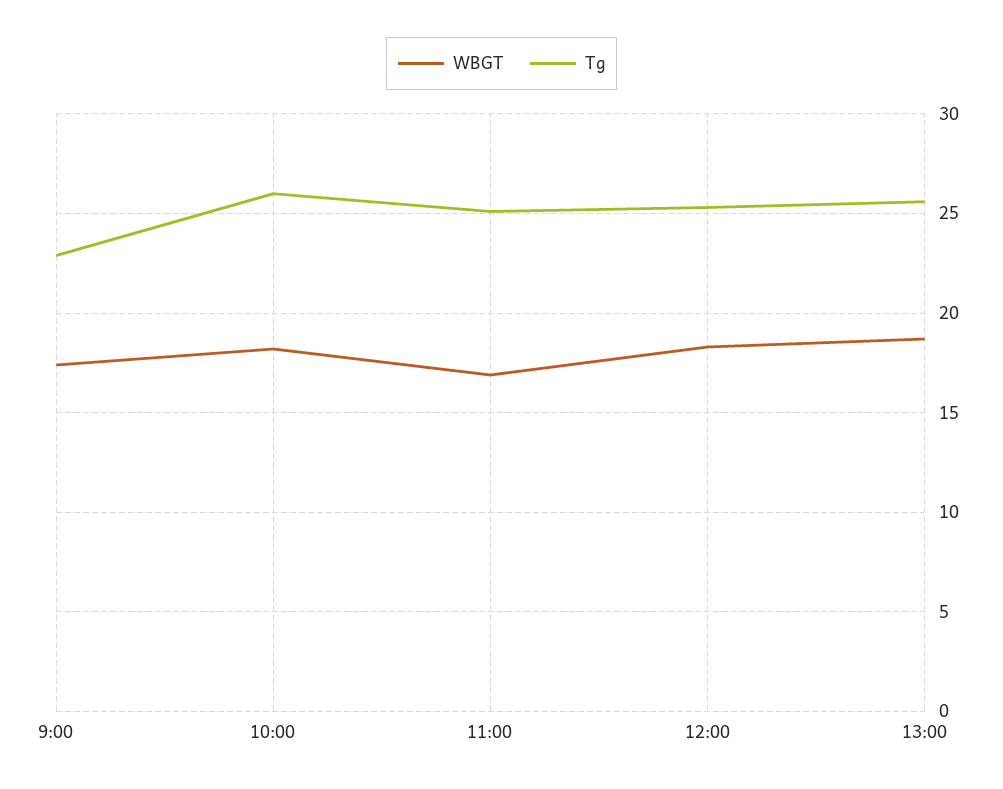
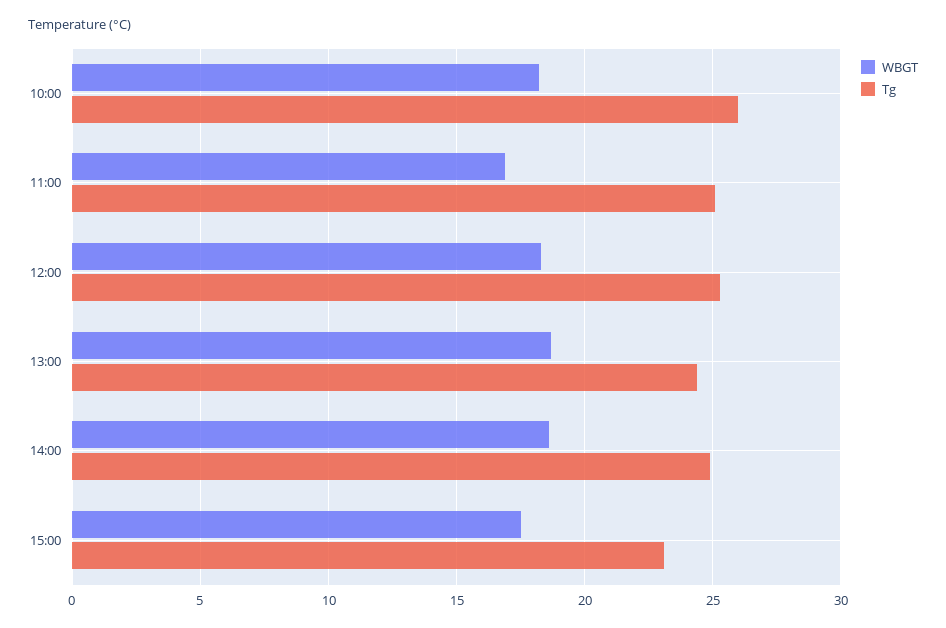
WBGT, 9:00: 17.5 -> none
Tg, 9:00: 23 -> none
Tg, 13:00: 25.5 -> 24.5
WBGT, 14:00: none -> 18.5
Tg, 14:00: none -> 25
WBGT, 15:00: none -> 17.5
Tg, 15:00: none -> 23

